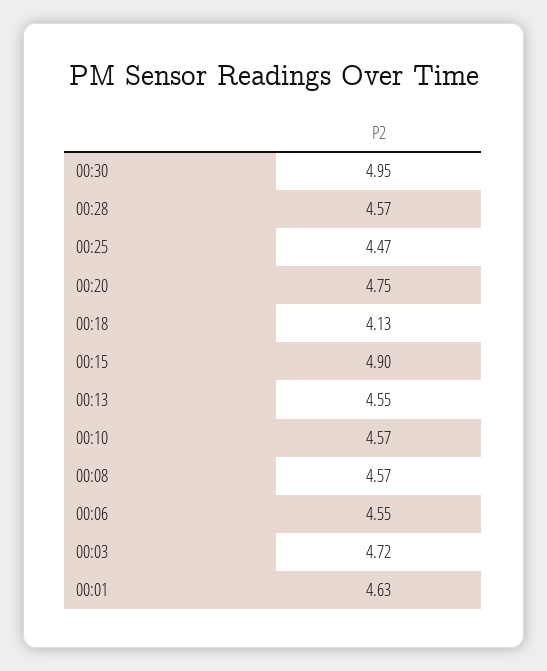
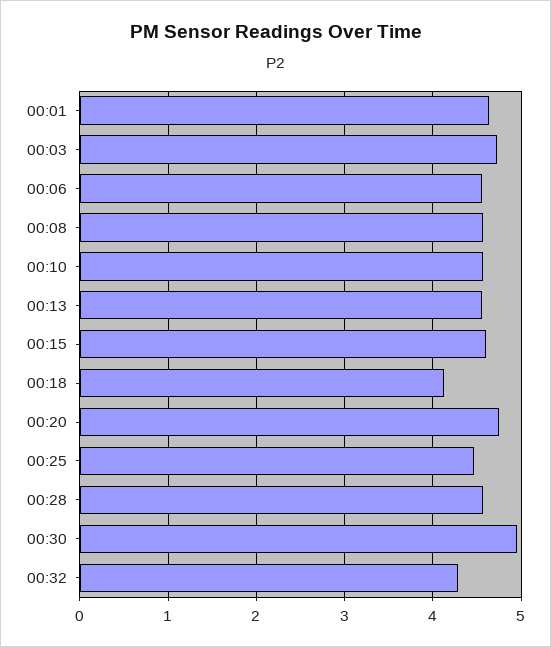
00:15: 4.9 -> 4.6
00:32: none -> 4.3

